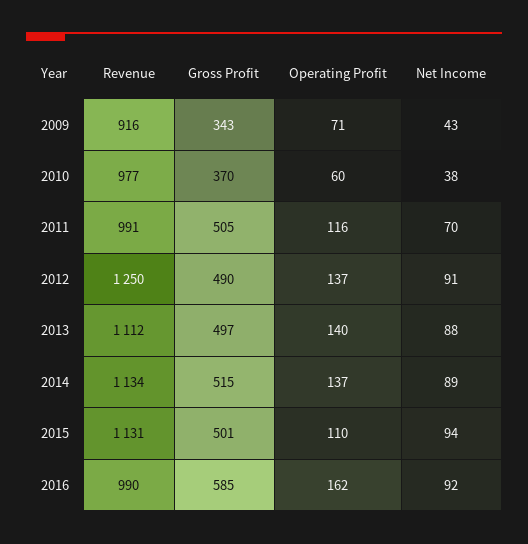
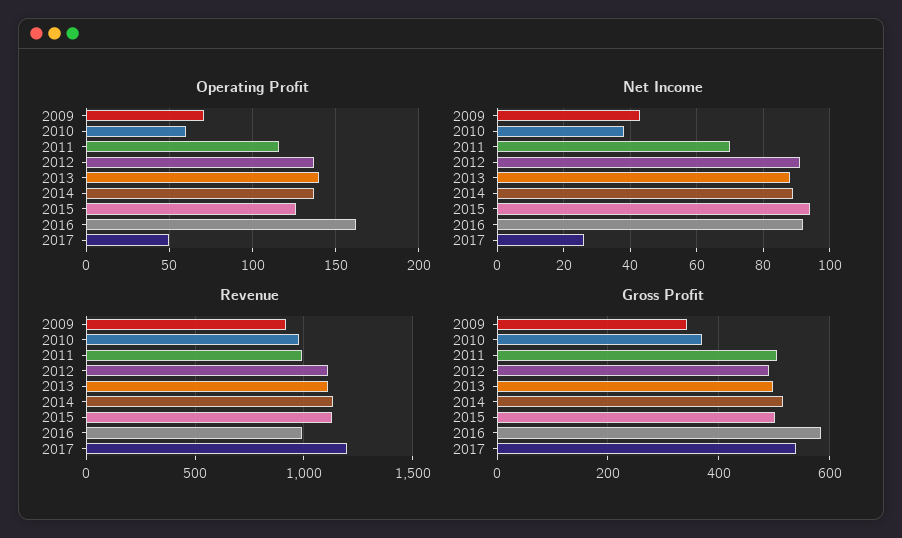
Revenue, 2012: 1250 -> 1100
Operating Profit, 2015: 110 -> 125
Operating Profit, 2017: none -> 50
Net Income, 2017: none -> 25
Revenue, 2017: none -> 1200
Gross Profit, 2017: none -> 540

